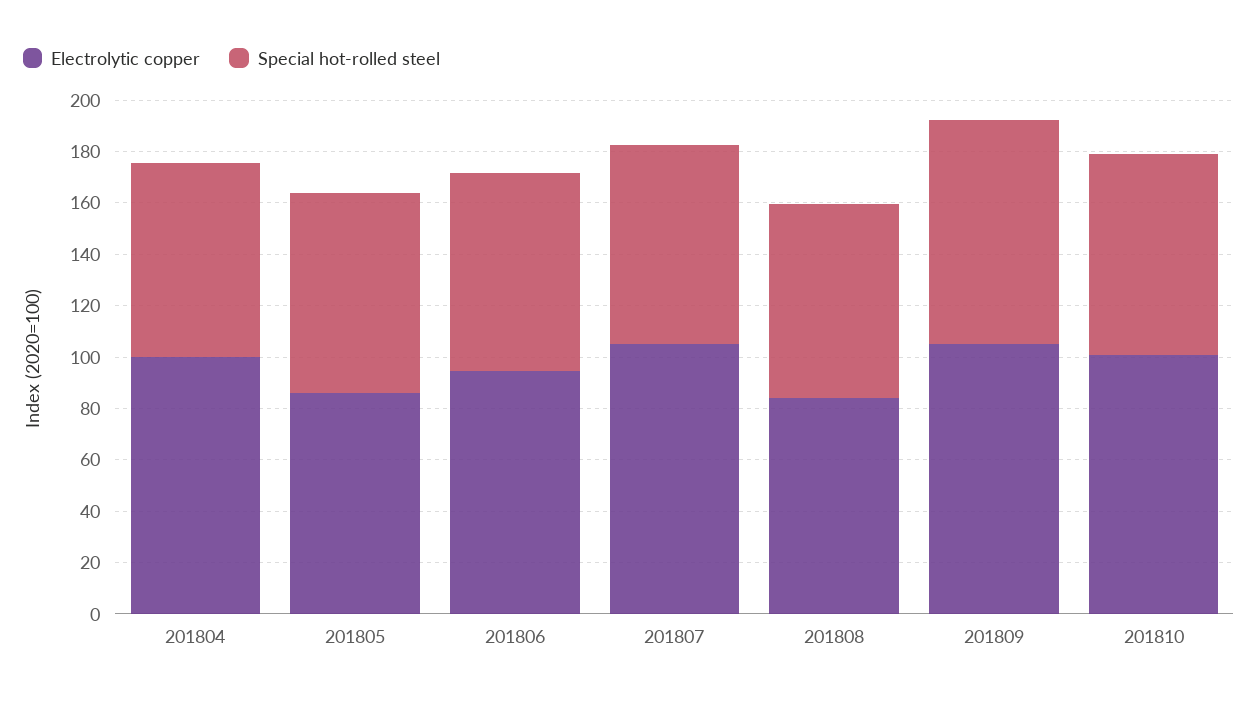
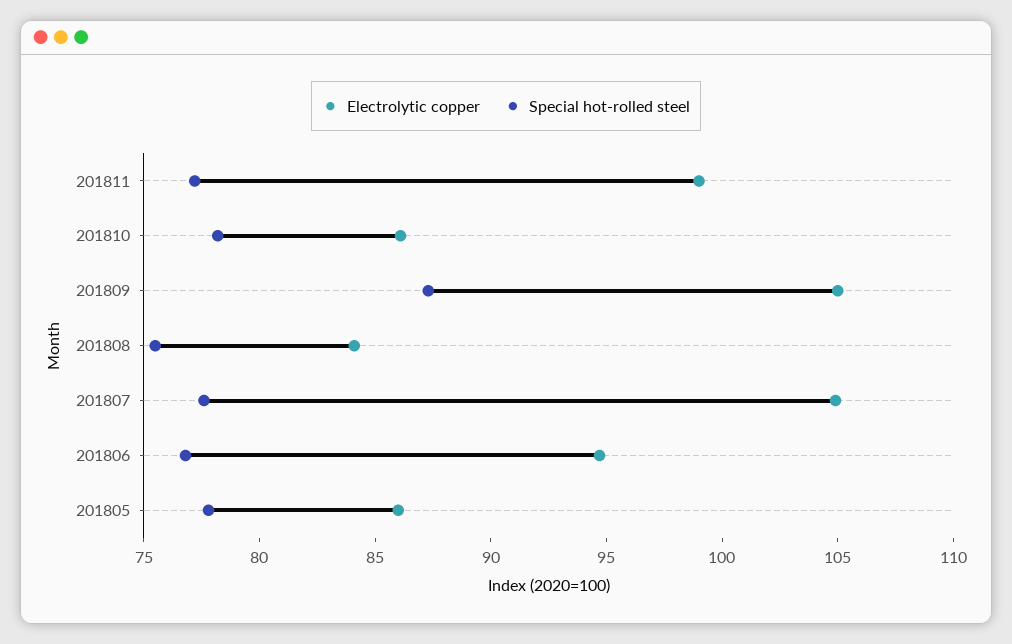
Electrolytic copper, 201804: 100 -> none
Special hot-rolled steel, 201804: 75 -> none
Electrolytic copper, 201810: 100 -> 86
Electrolytic copper, 201811: none -> 99
Special hot-rolled steel, 201811: none -> 77

